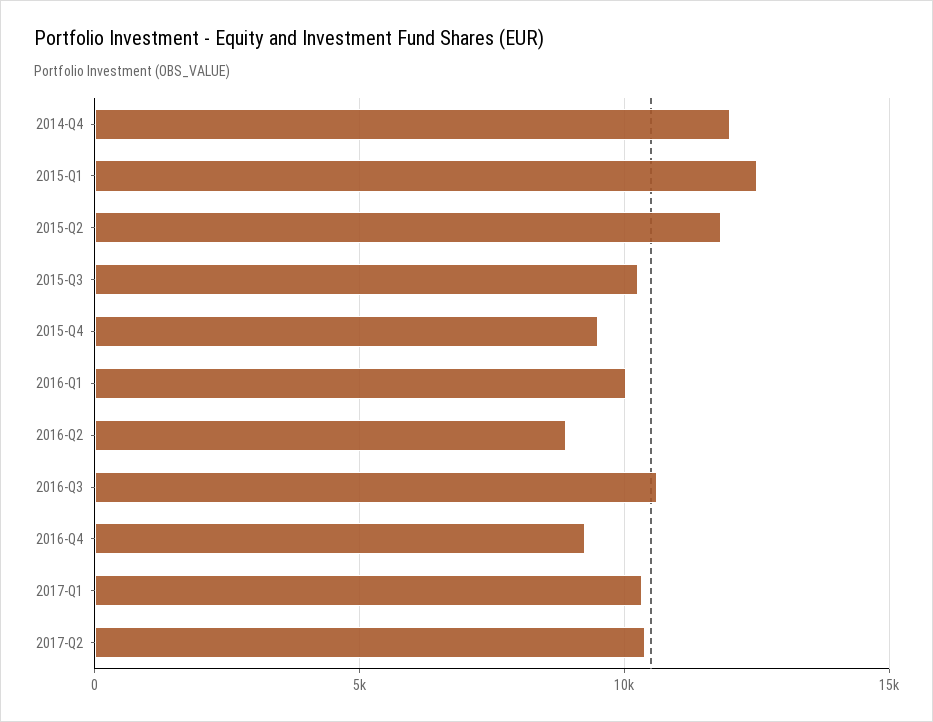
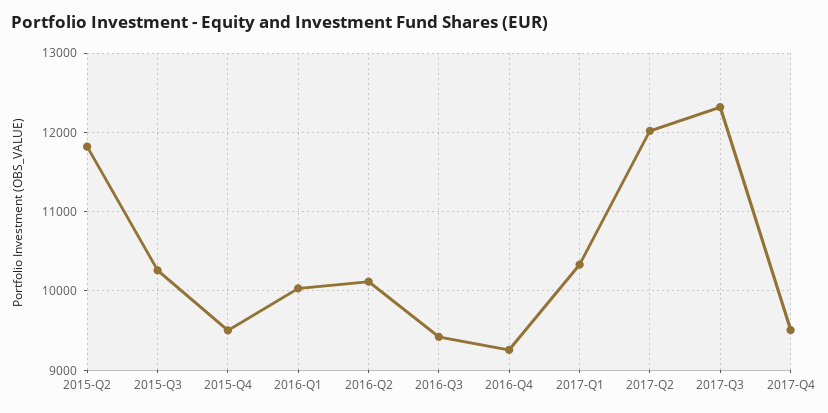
2014-Q4: 12000 -> none
2015-Q1: 12500 -> none
2016-Q2: 9000 -> 10100
2016-Q3: 10500 -> 9400
2017-Q2: 10500 -> 12000
2017-Q3: none -> 12300
2017-Q4: none -> 9500

